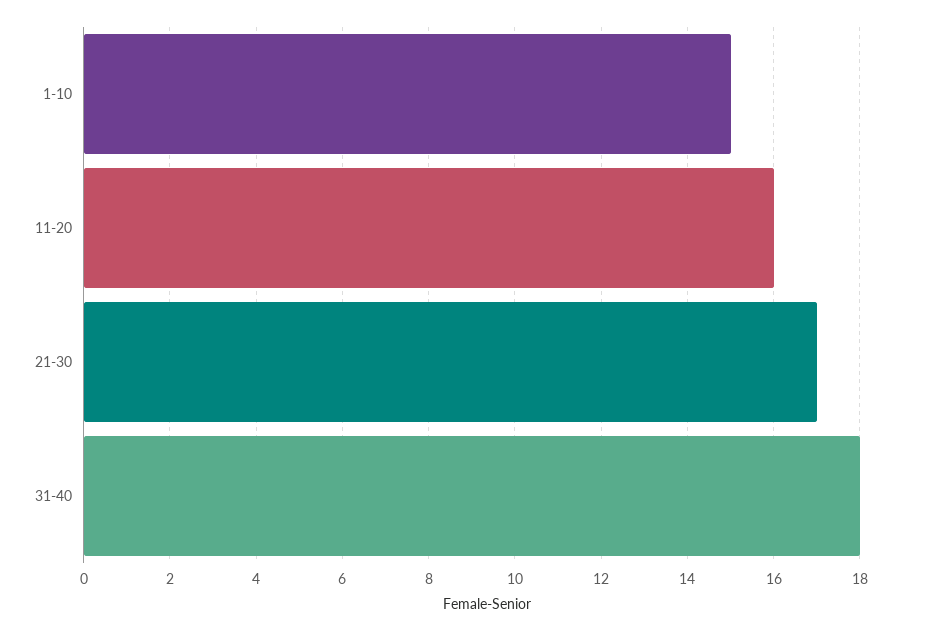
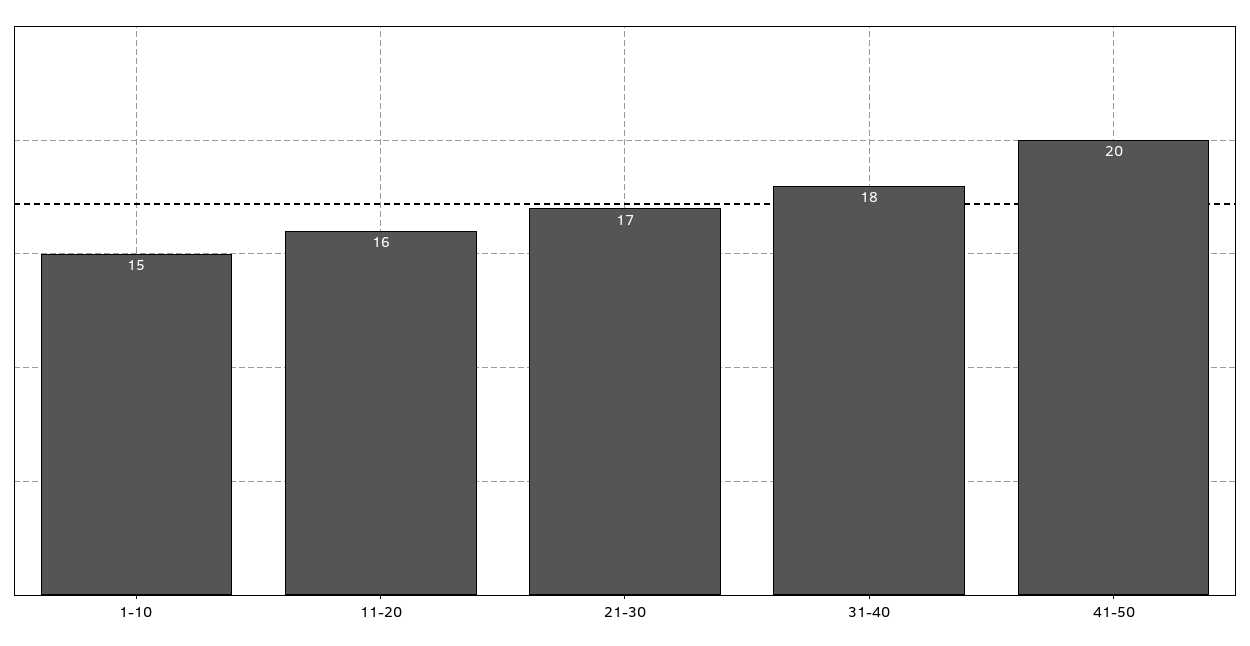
41-50: none -> 20

